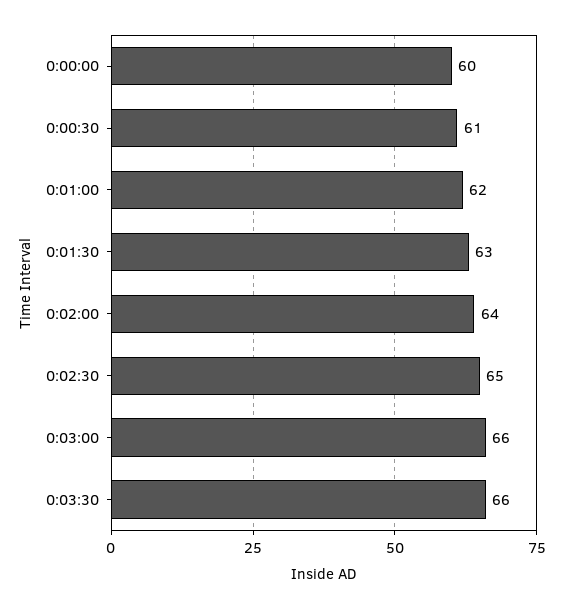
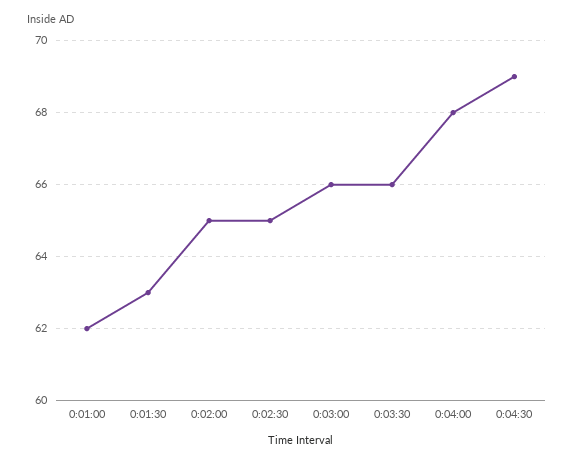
0:00:00: 60 -> none
0:00:30: 61 -> none
0:02:00: 64 -> 65
0:04:00: none -> 68
0:04:30: none -> 69

